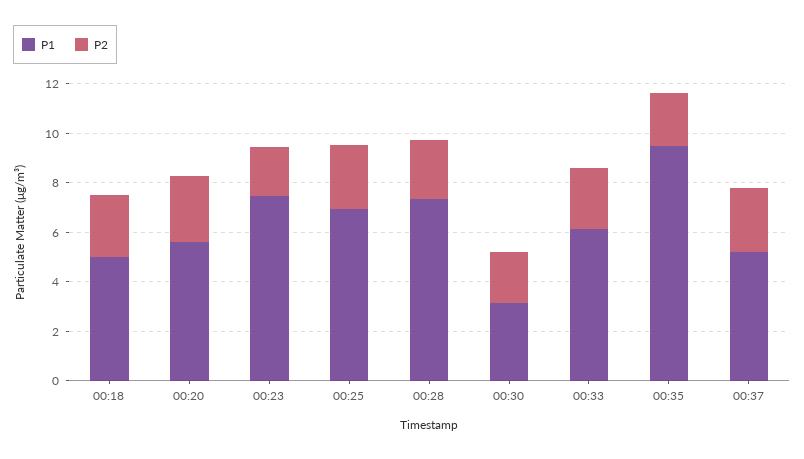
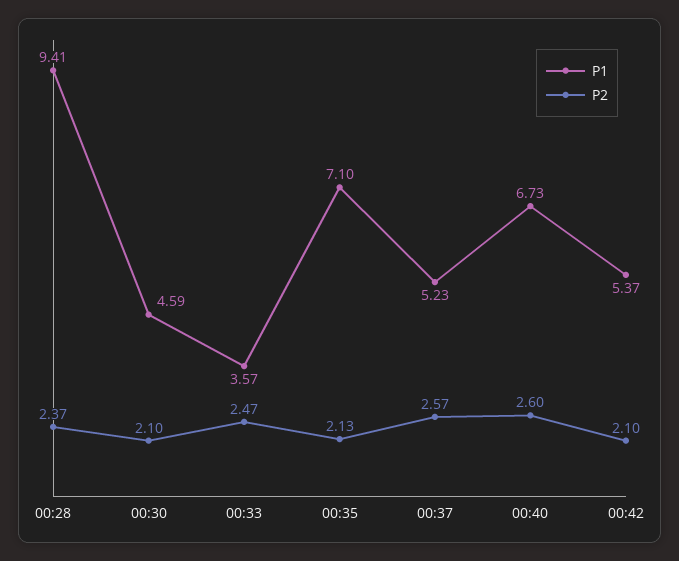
P1, 00:18: 5 -> none
P2, 00:18: 2.5 -> none
P1, 00:20: 5.5 -> none
P2, 00:20: 2.5 -> none
P1, 00:23: 7.5 -> none
P2, 00:23: 2 -> none
P1, 00:25: 7 -> none
P2, 00:25: 2.5 -> none
P1, 00:28: 7.5 -> 9.41
P1, 00:30: 3 -> 4.59
P1, 00:33: 6 -> 3.57
P1, 00:35: 9.5 -> 7.1
P1, 00:40: none -> 6.73
P2, 00:40: none -> 2.6
P1, 00:42: none -> 5.37
P2, 00:42: none -> 2.1

